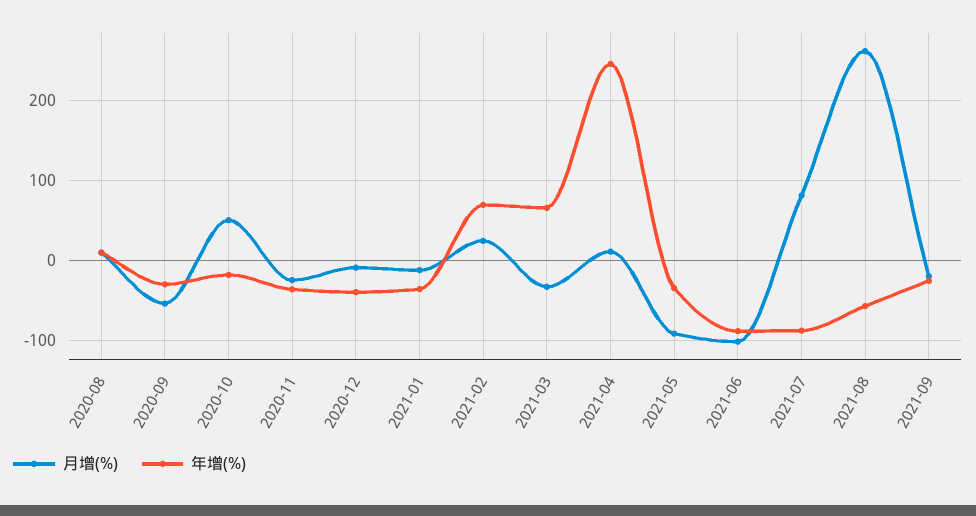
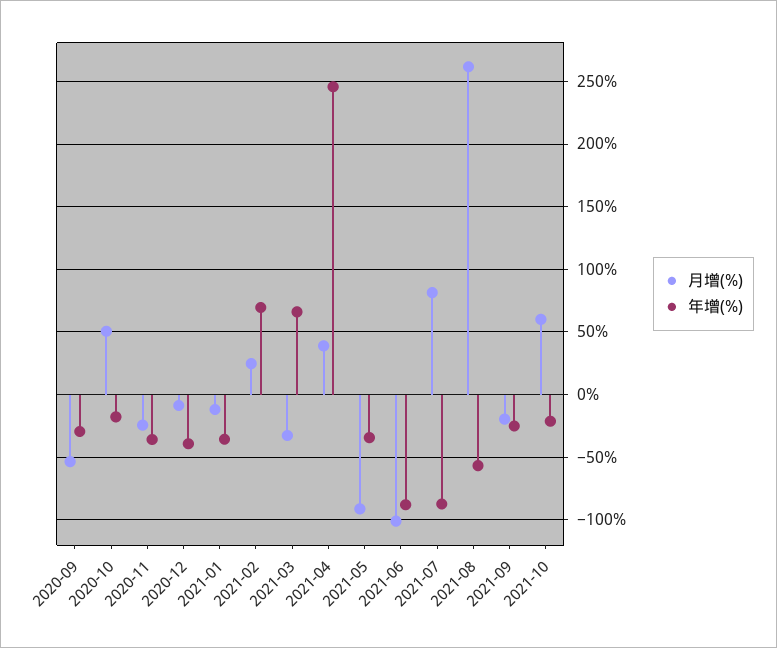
月增(%), 2020-08: 10 -> none
年增(%), 2020-08: 10 -> none
月增(%), 2021-04: 10 -> 40
月增(%), 2021-10: none -> 60
年增(%), 2021-10: none -> -20

